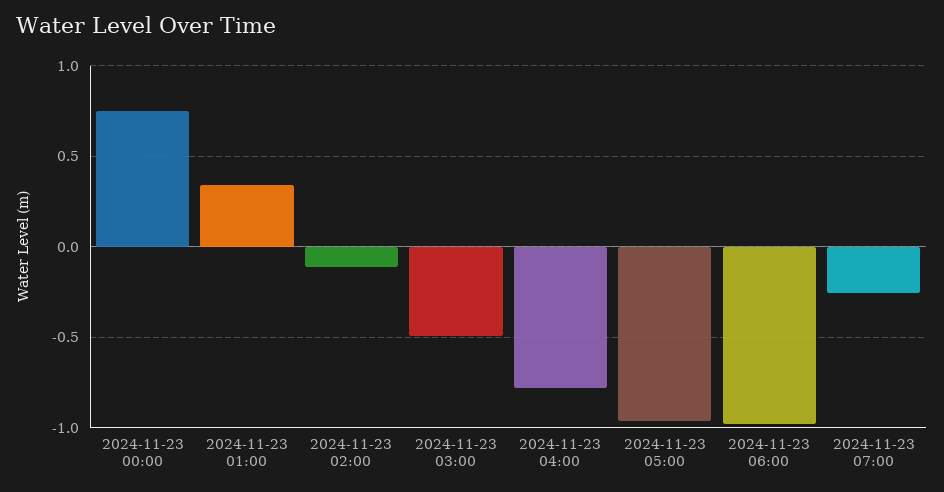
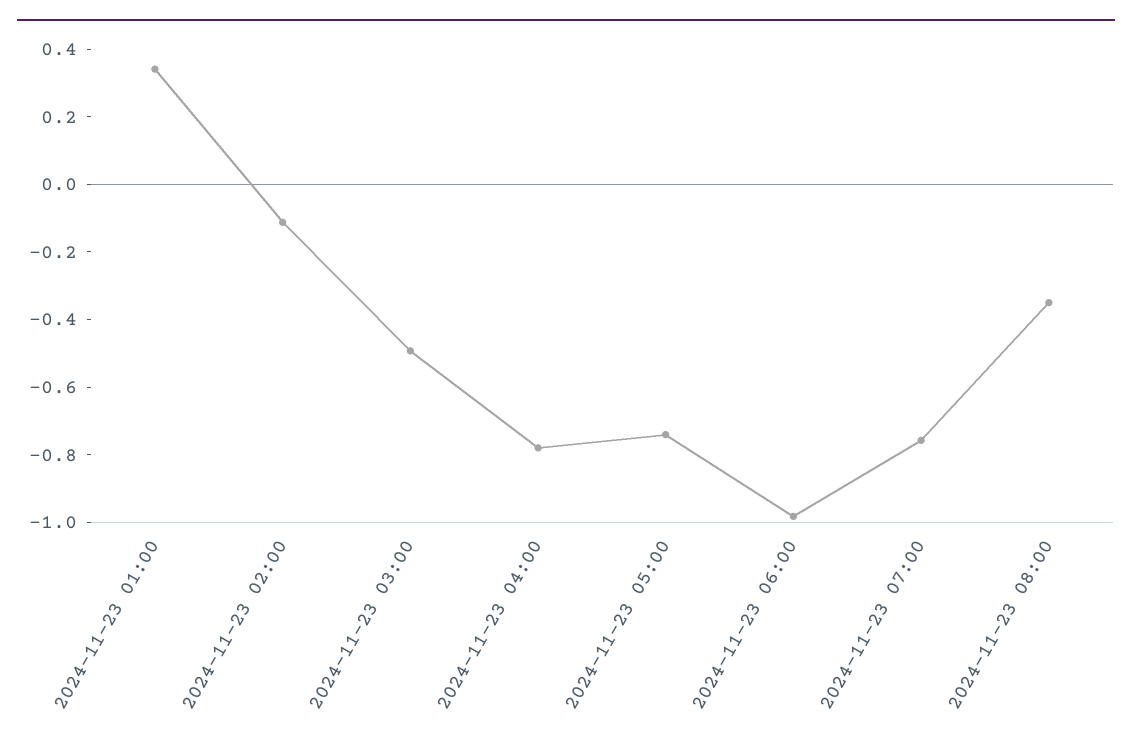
2024-11-23 00:00: 0.75 -> none
2024-11-23 05:00: -0.95 -> -0.75
2024-11-23 07:00: -0.25 -> -0.75
2024-11-23 08:00: none -> -0.35

